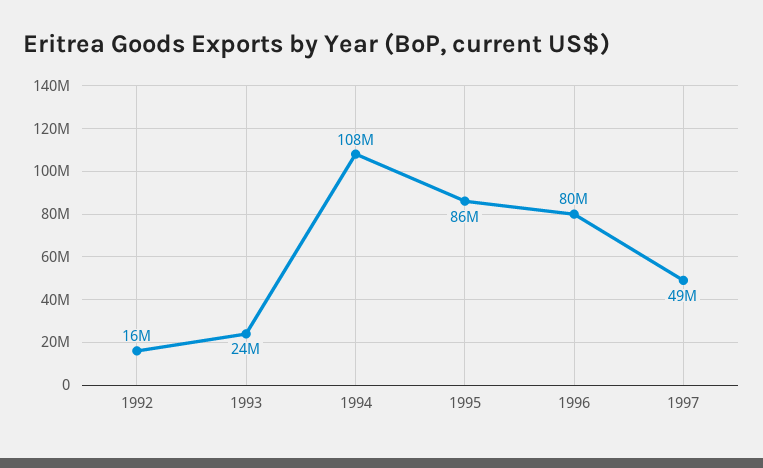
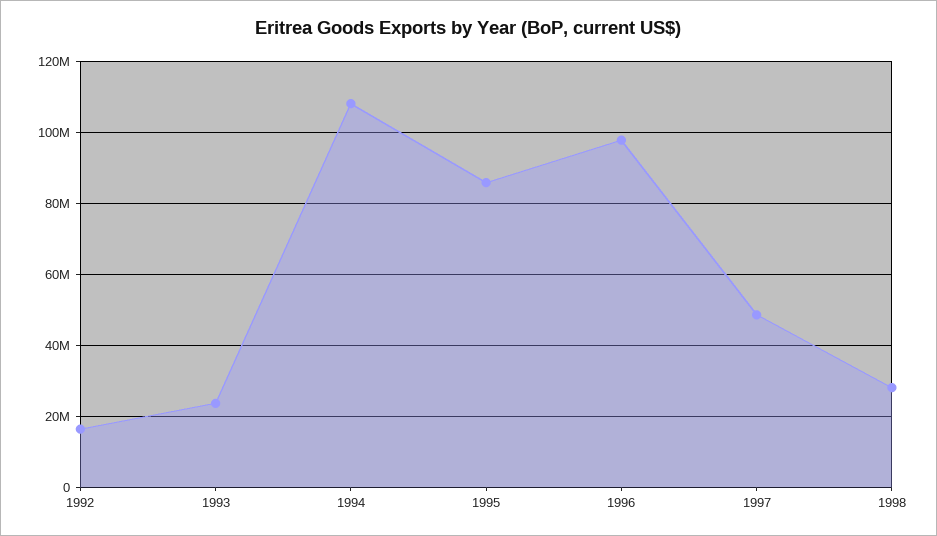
1996: 80000000 -> 98000000
1998: none -> 28000000

